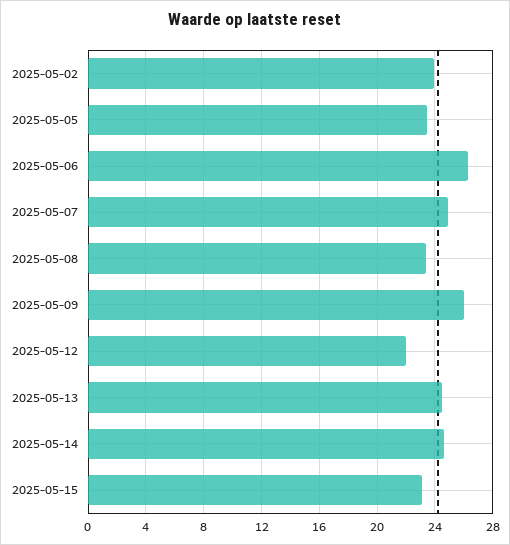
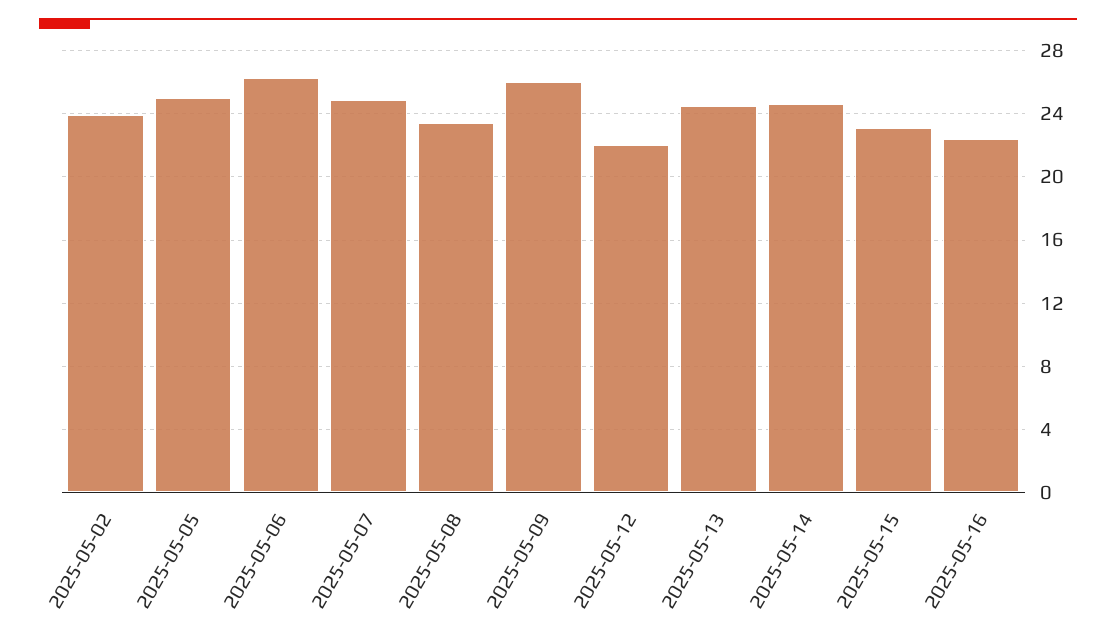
2025-05-05: 23.5 -> 25
2025-05-16: none -> 22.5

